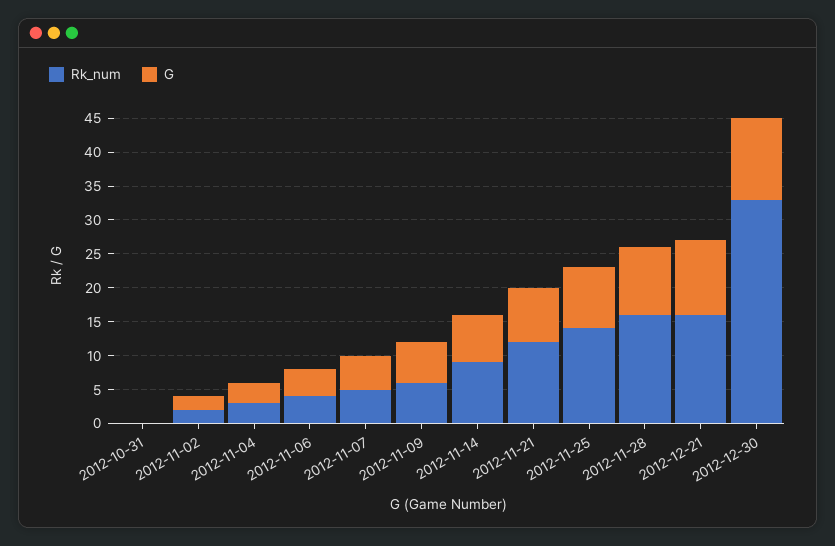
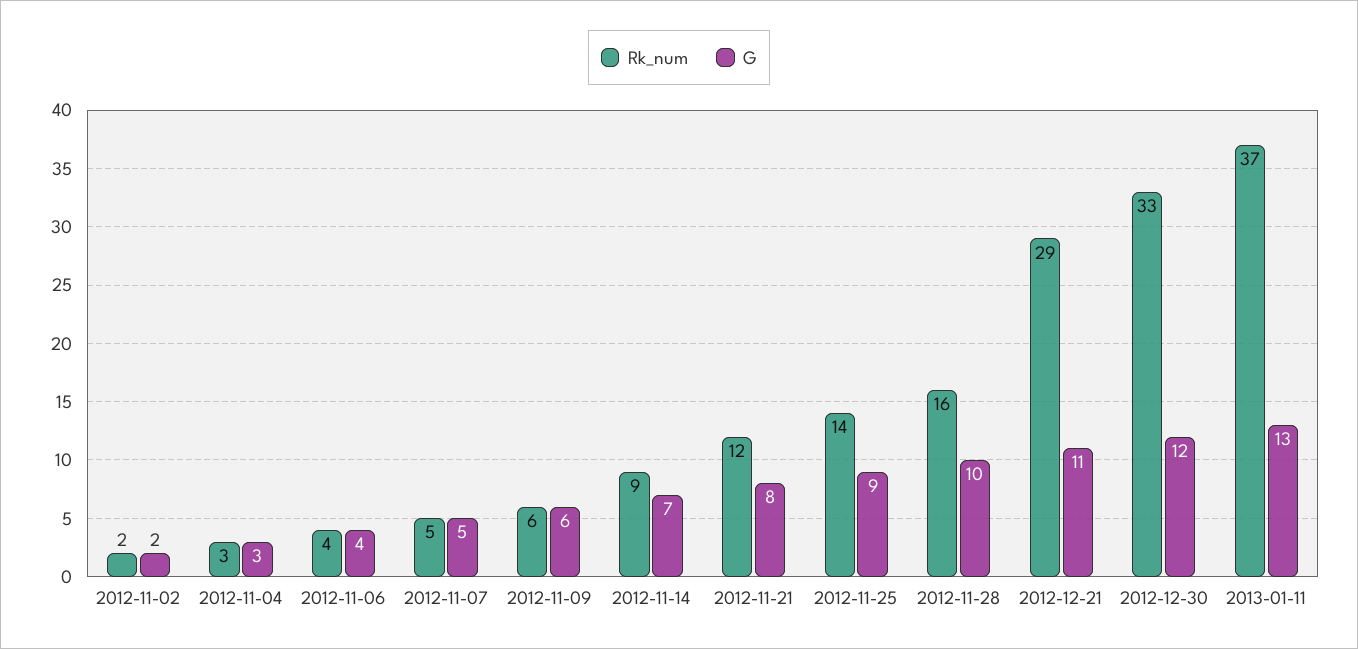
Rk_num, 2012-10-31: 0 -> none
G, 2012-10-31: 0 -> none
Rk_num, 2012-12-21: 15 -> 29
Rk_num, 2013-01-11: none -> 37
G, 2013-01-11: none -> 13

